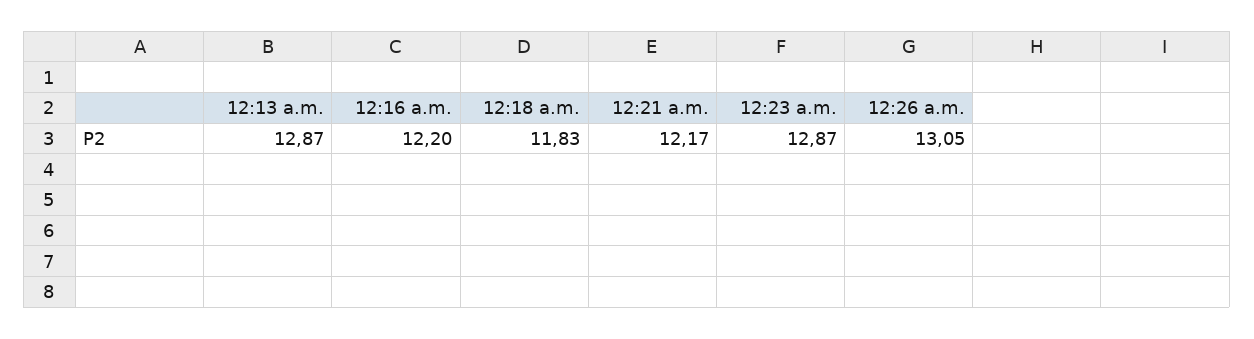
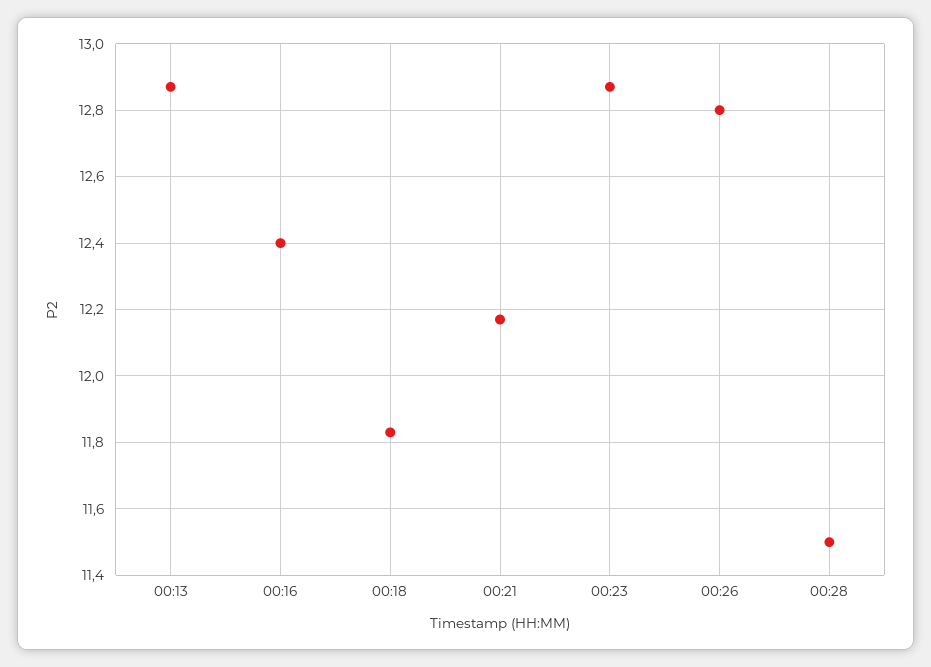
12:16 a.m.: 12.2 -> 12.4
12:26 a.m.: 13.05 -> 12.8
00:28: none -> 11.5

